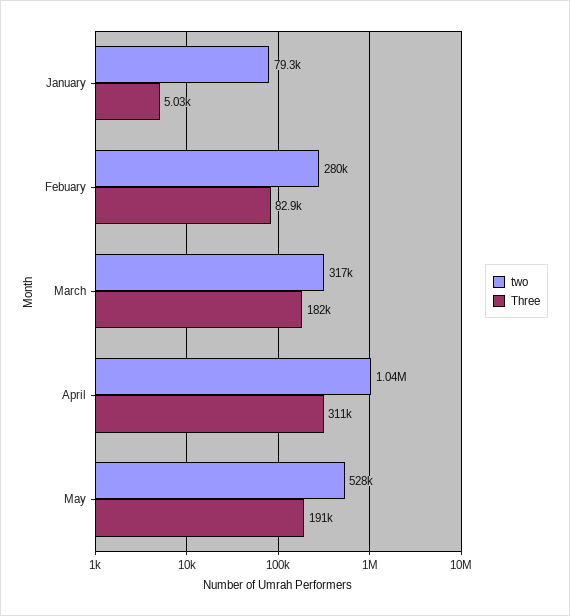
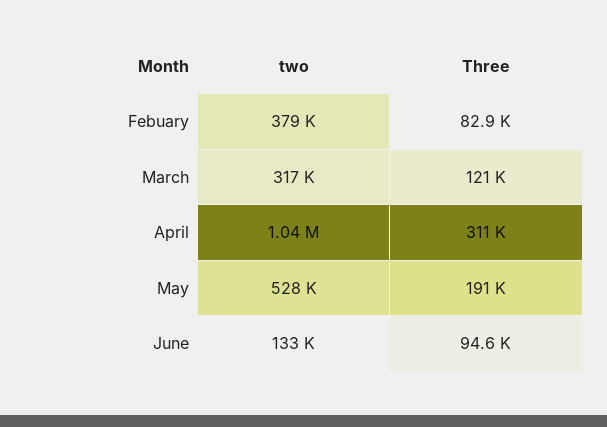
two, January: 79300 -> none
Three, January: 5030 -> none
two, Febuary: 280000 -> 379000
Three, March: 182000 -> 121000
two, June: none -> 133000
Three, June: none -> 94600

